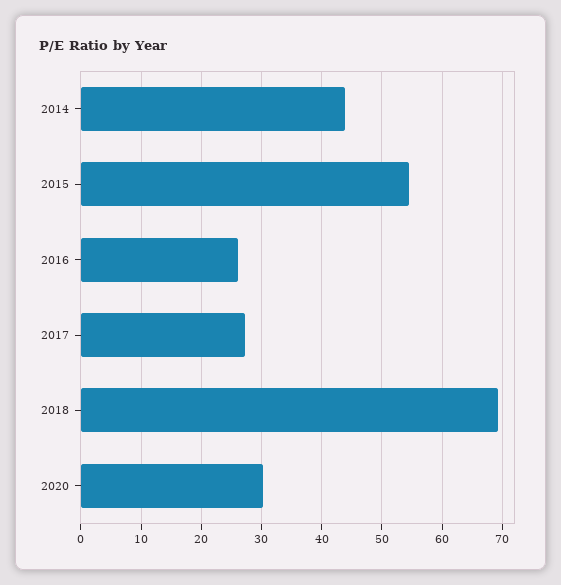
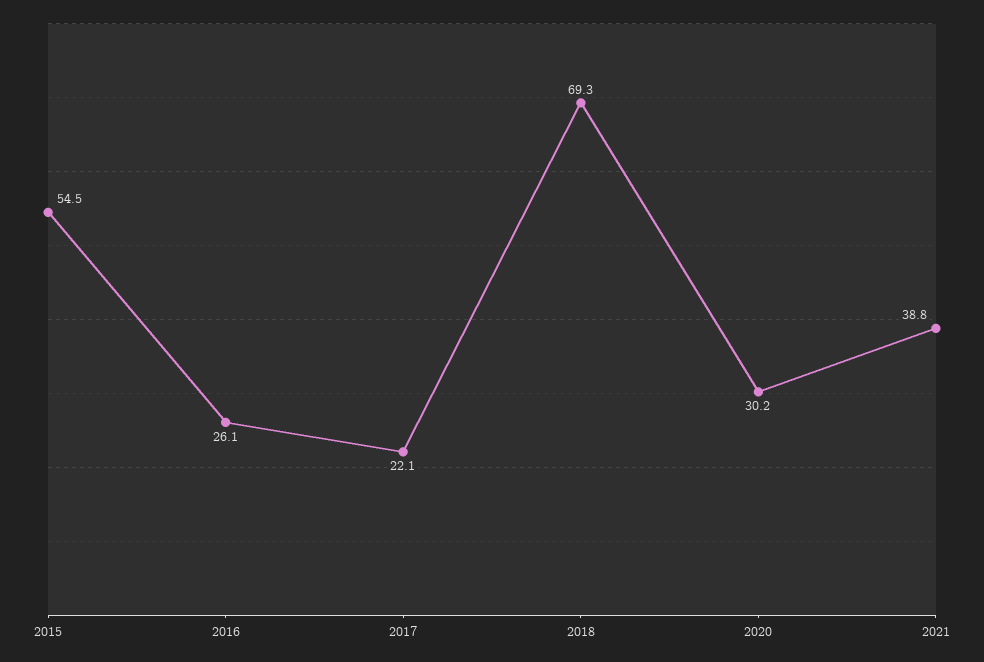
2014: 44 -> none
2017: 27 -> 22.1
2021: none -> 38.8

